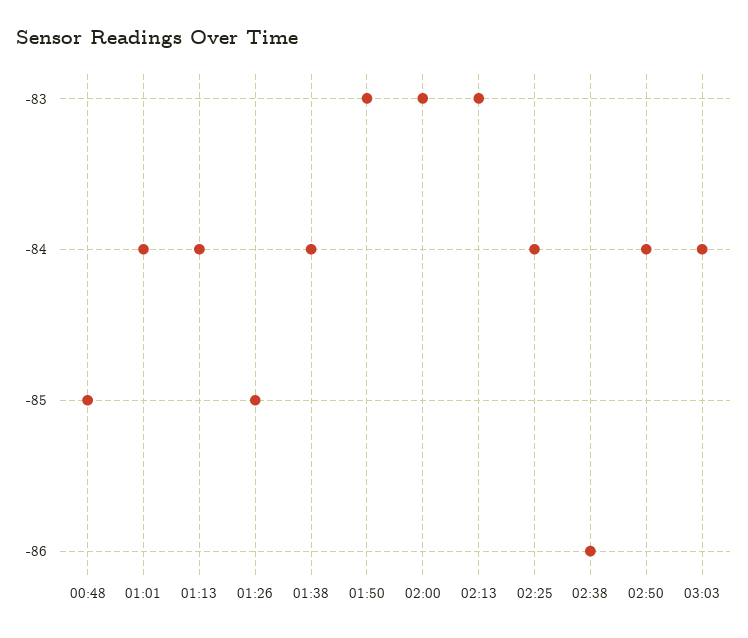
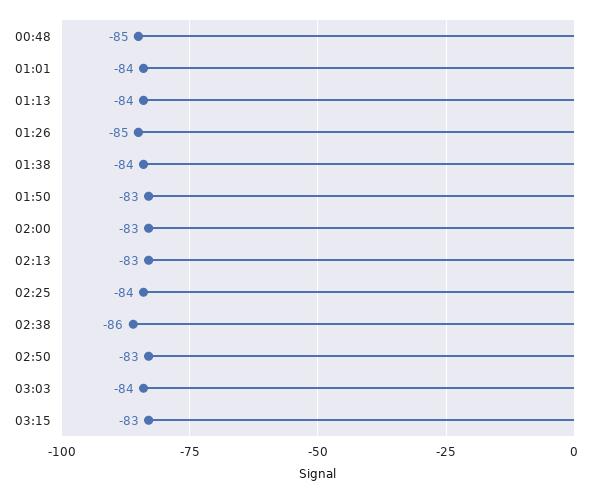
02:50: -84 -> -83
03:15: none -> -83

